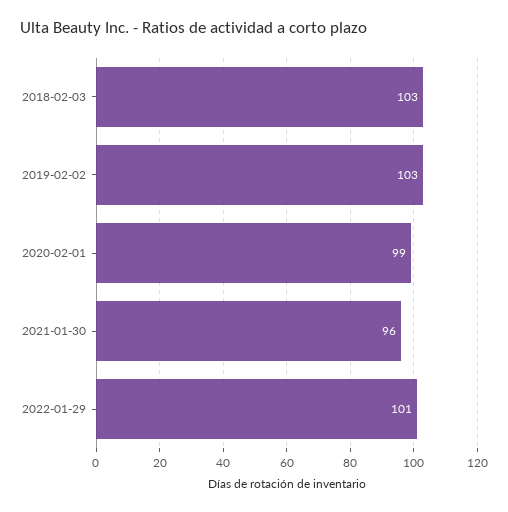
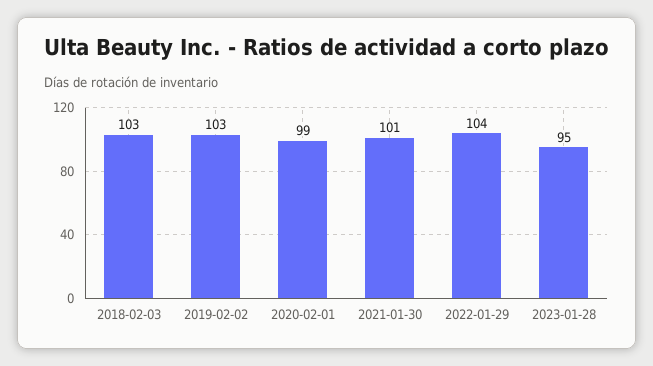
2021-01-30: 96 -> 101
2022-01-29: 101 -> 104
2023-01-28: none -> 95

